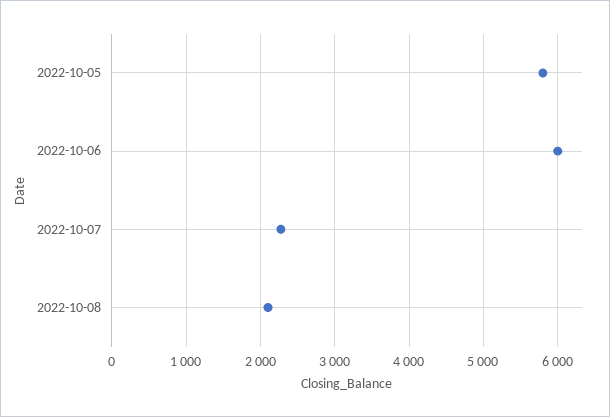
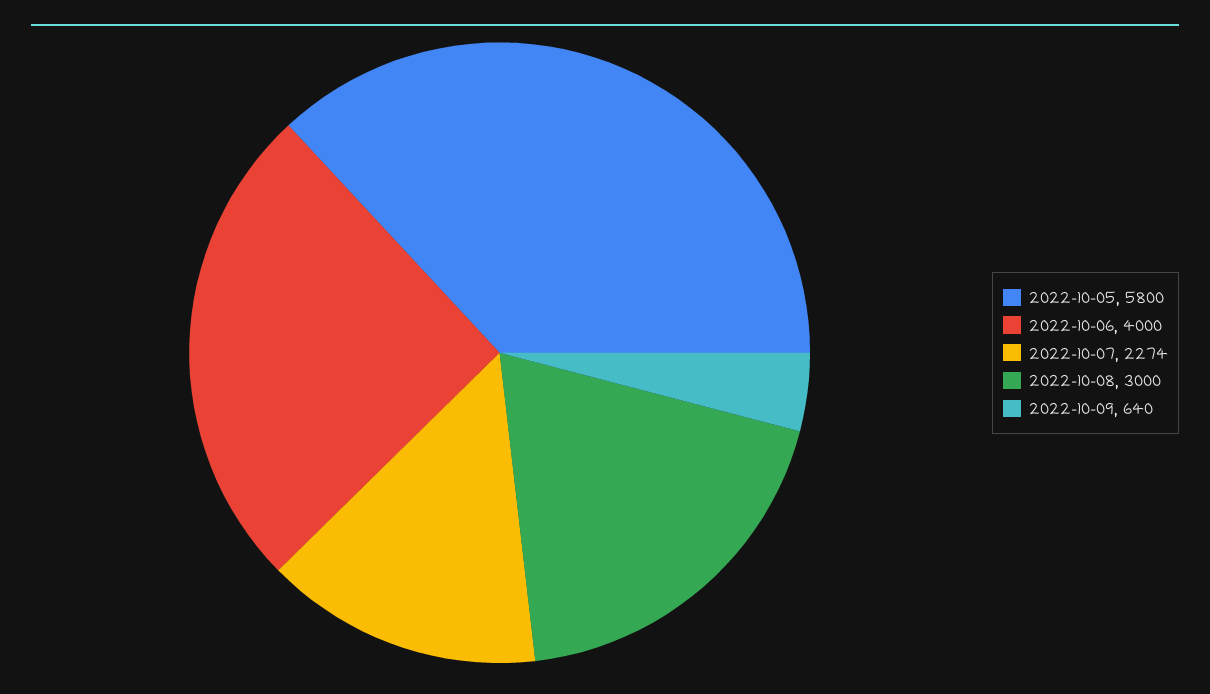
2022-10-06: 6000 -> 4000
2022-10-08: 2100 -> 3000
2022-10-09: none -> 640

